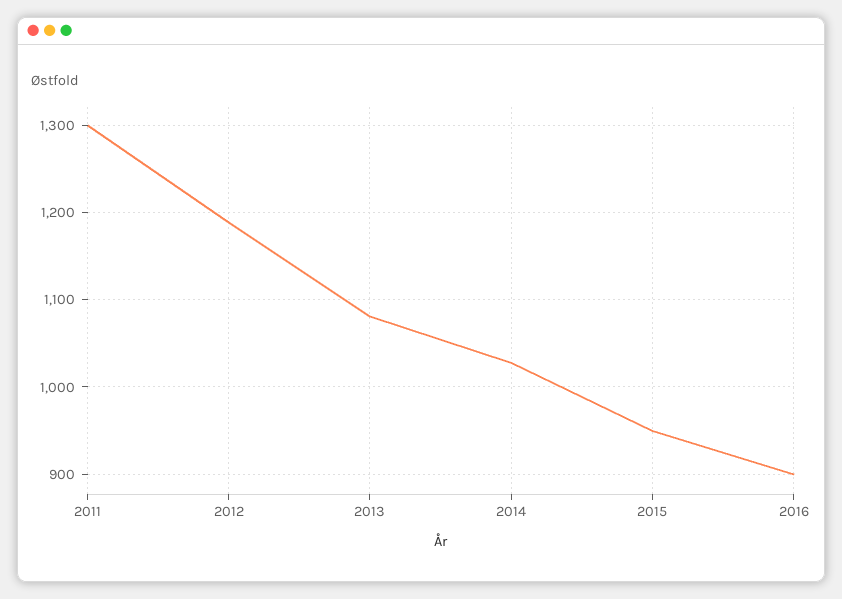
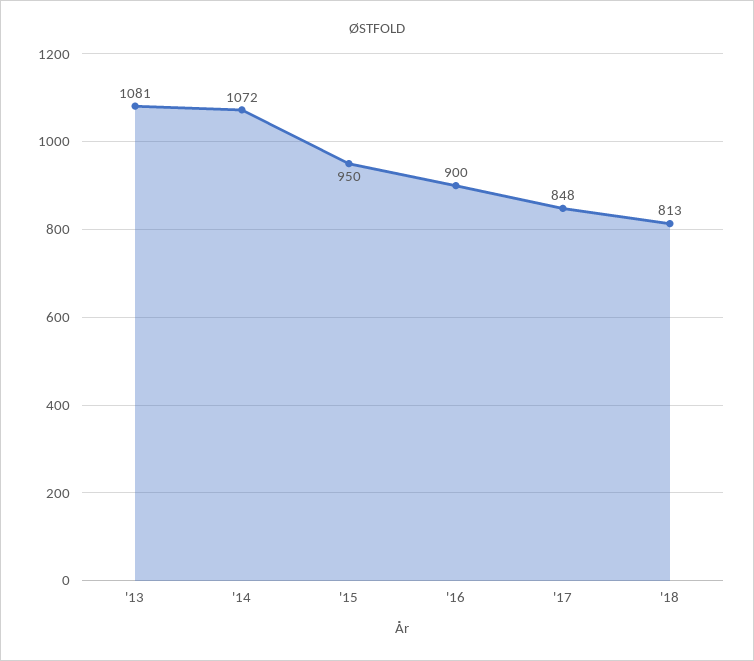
2011: 1300 -> none
2012: 1190 -> none
2014: 1030 -> 1072
'17: none -> 848
'18: none -> 813

